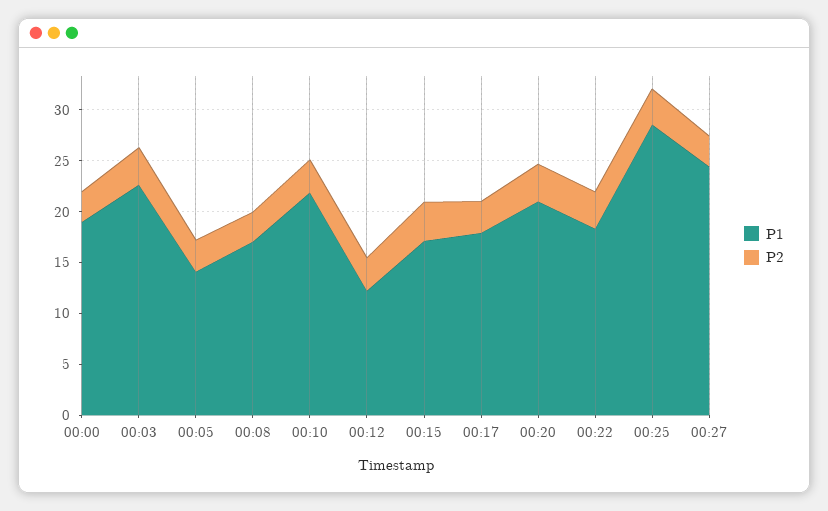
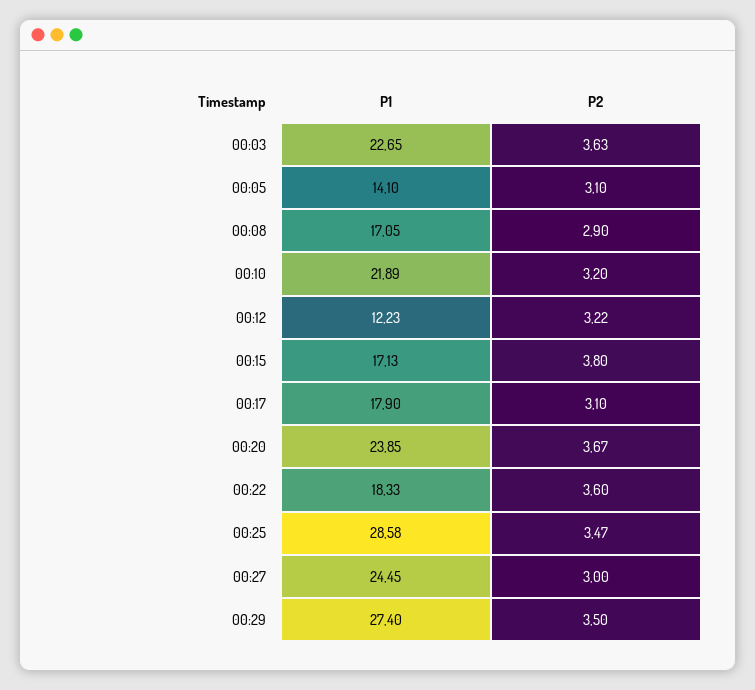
P1, 00:00: 19 -> none
P2, 00:00: 3 -> none
P1, 00:20: 21 -> 23.85
P1, 00:29: none -> 27.4
P2, 00:29: none -> 3.5

